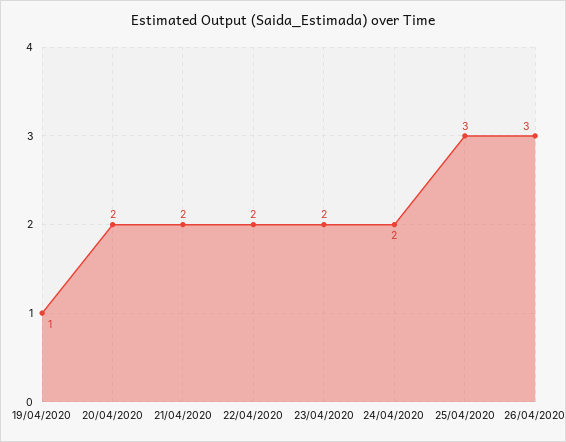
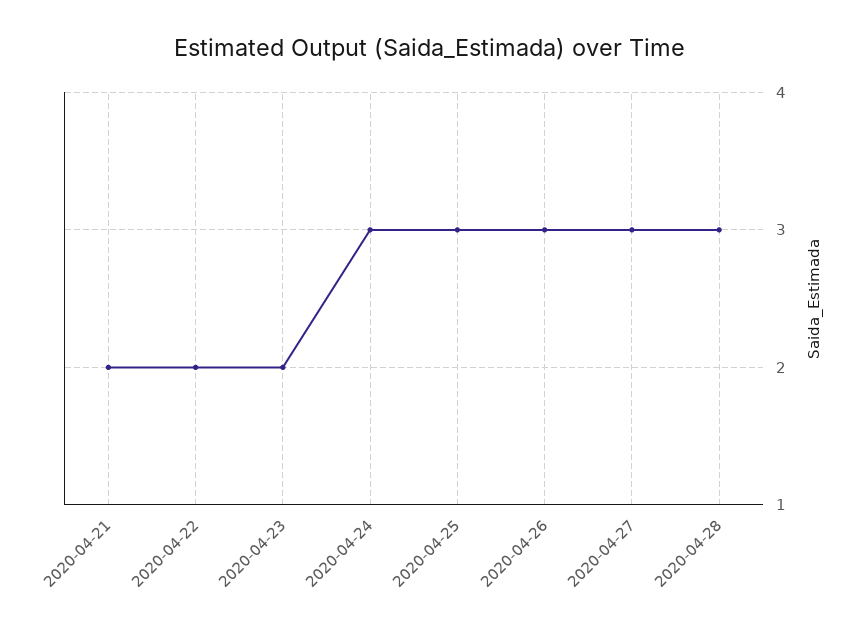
19/04/2020: 1 -> none
20/04/2020: 2 -> none
24/04/2020: 2 -> 3
2020-04-27: none -> 3
2020-04-28: none -> 3

